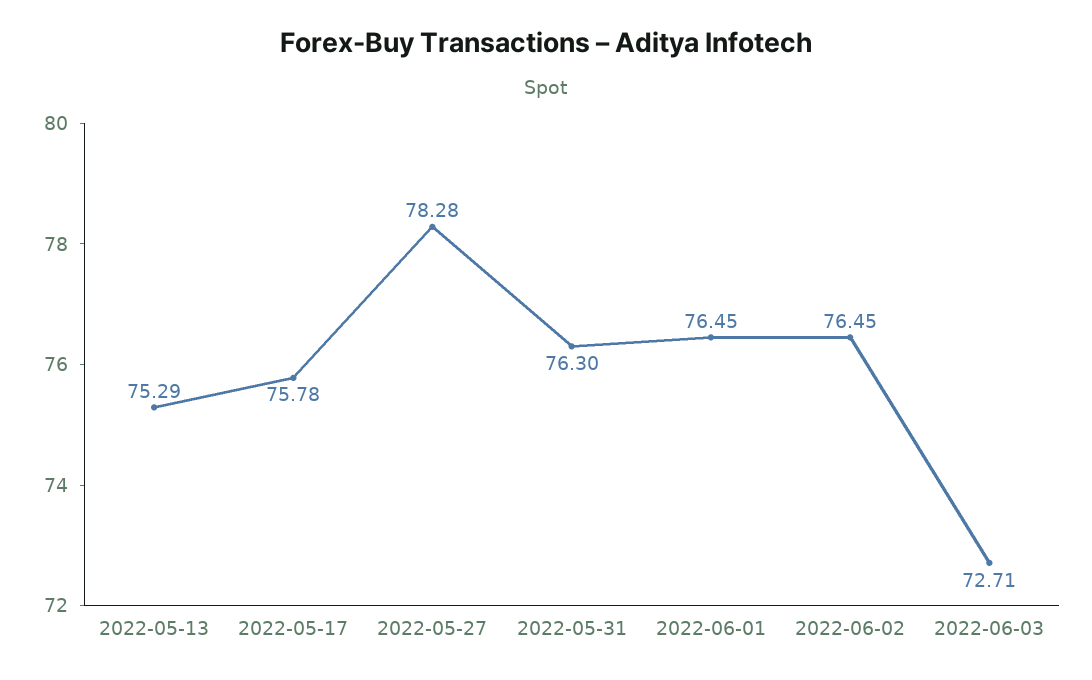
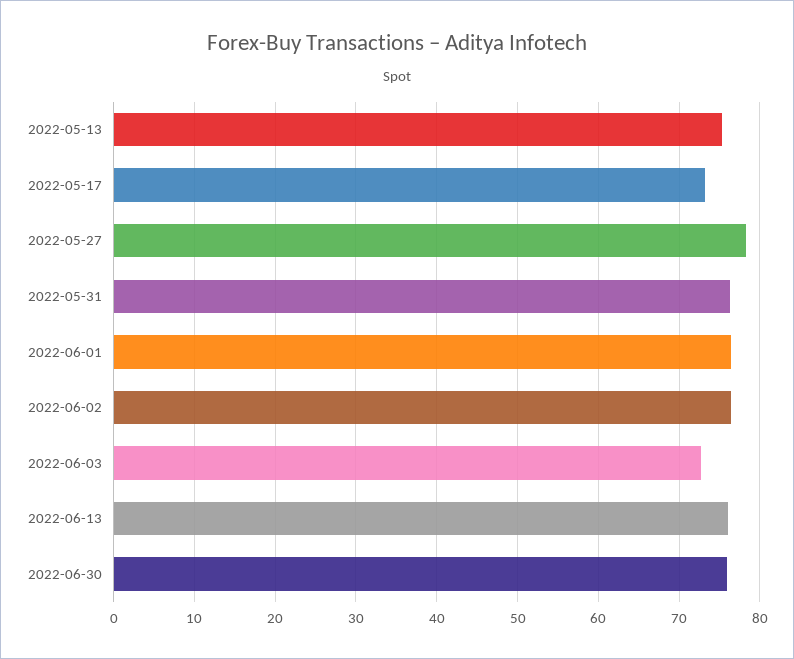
2022-05-17: 75.78 -> 73
2022-06-13: none -> 76
2022-06-30: none -> 76

